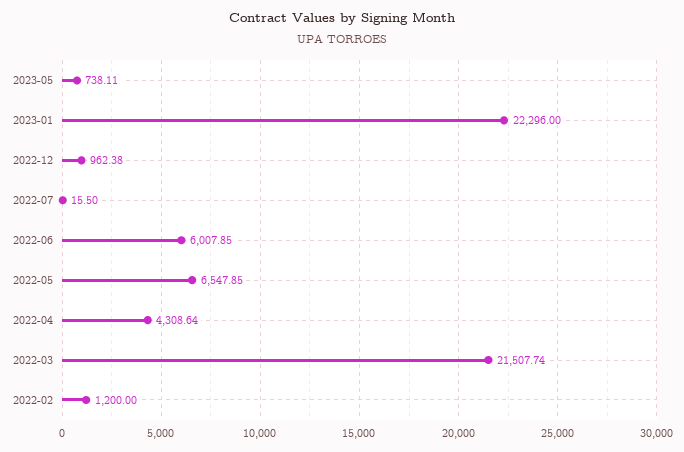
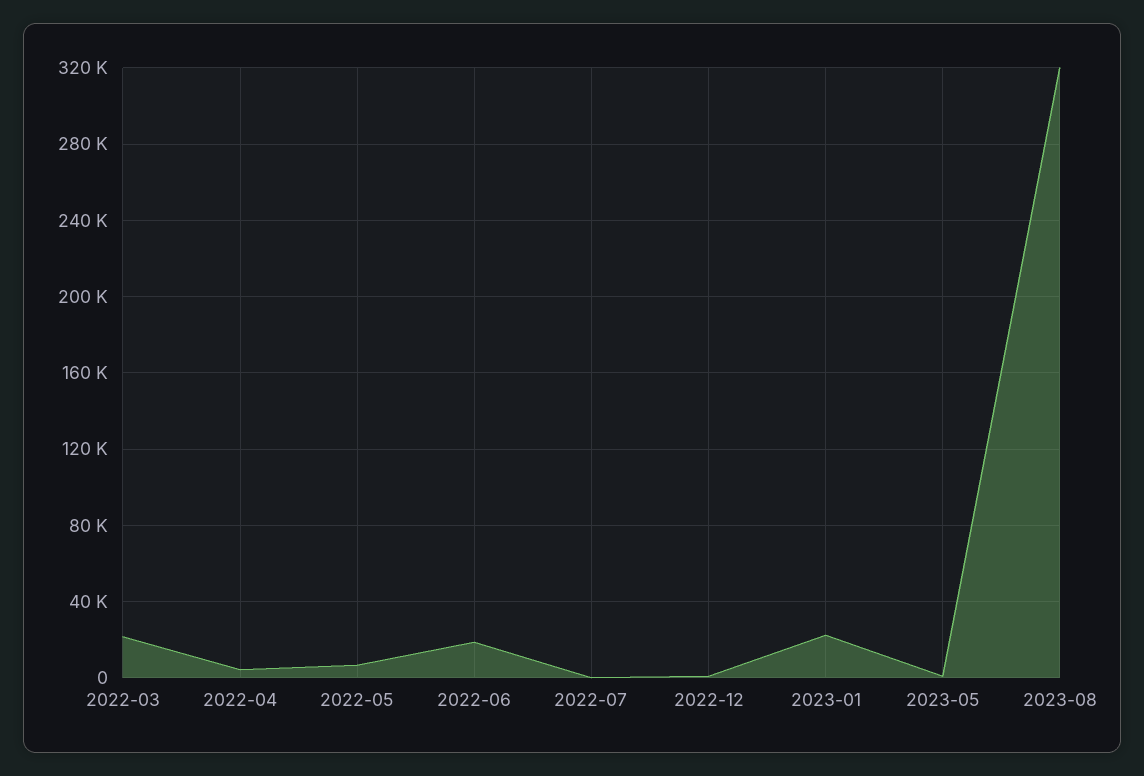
2022-06: 6007.85 -> 20000
2022-02: 1200 -> none
2023-08: none -> 320000

